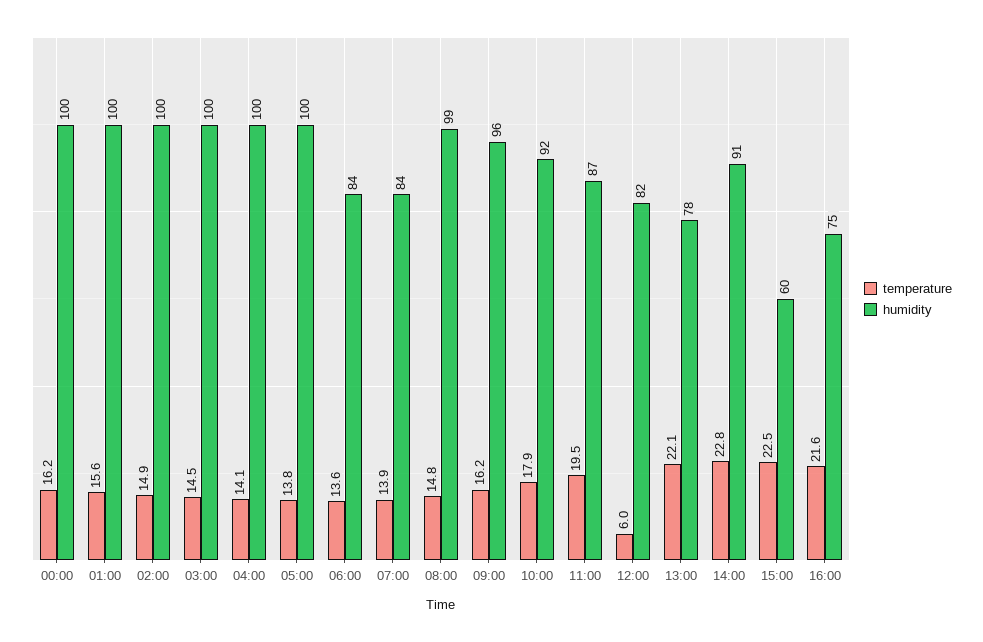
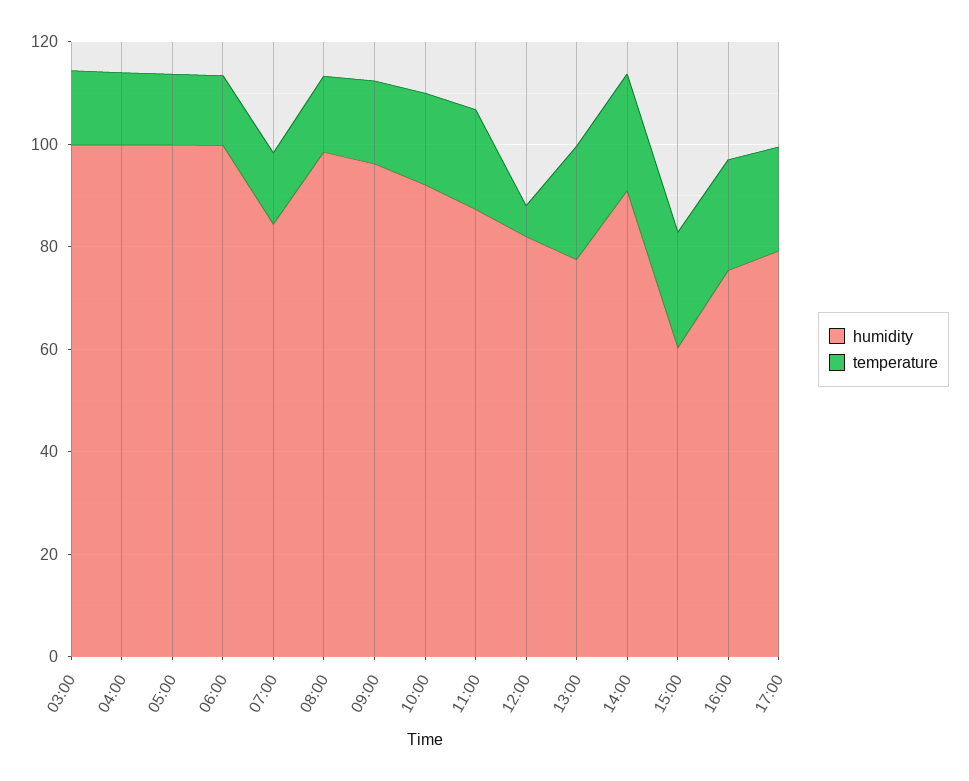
temperature, 00:00: 16.2 -> none
humidity, 00:00: 100 -> none
temperature, 01:00: 15.6 -> none
humidity, 01:00: 100 -> none
temperature, 02:00: 14.9 -> none
humidity, 02:00: 100 -> none
humidity, 06:00: 84 -> 100
humidity, 17:00: none -> 80
temperature, 17:00: none -> 20

